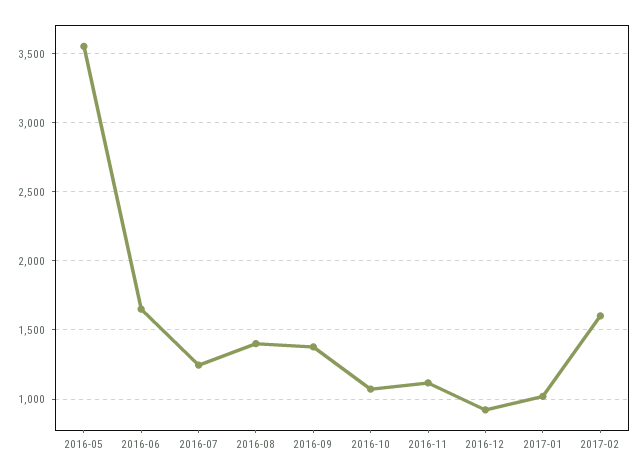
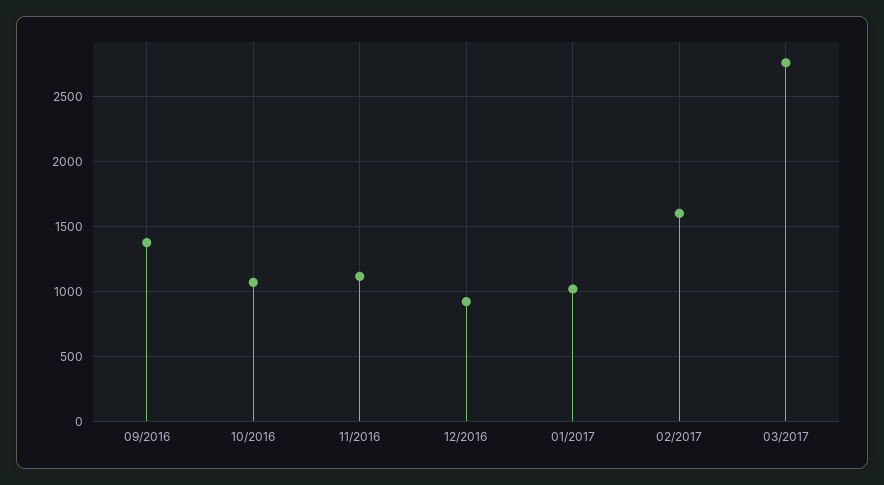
2016-05: 3550 -> none
2016-06: 1650 -> none
2016-07: 1250 -> none
2016-08: 1400 -> none
03/2017: none -> 2750

